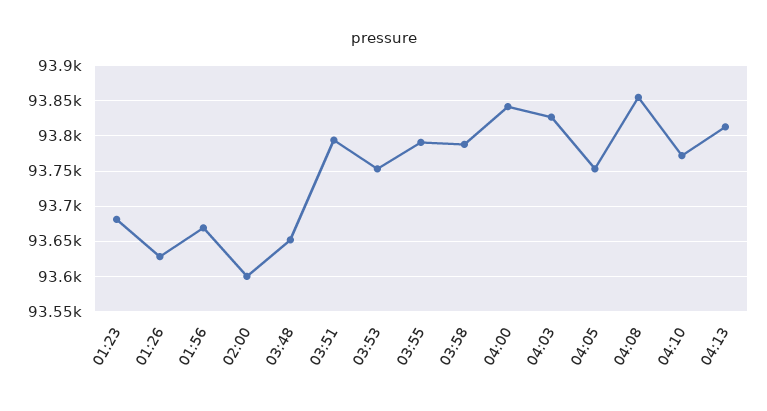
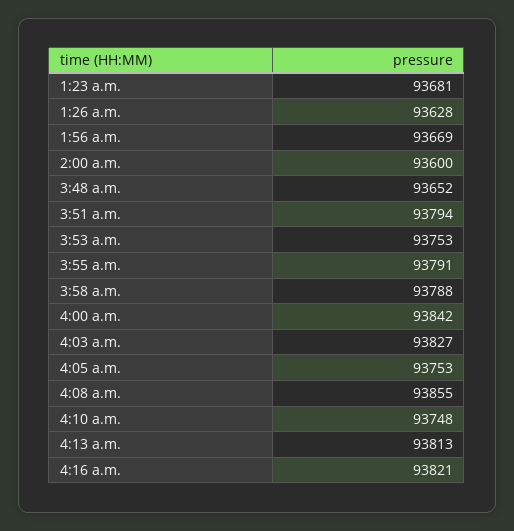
04:10: 93770 -> 93748
4:16 a.m.: none -> 93821

